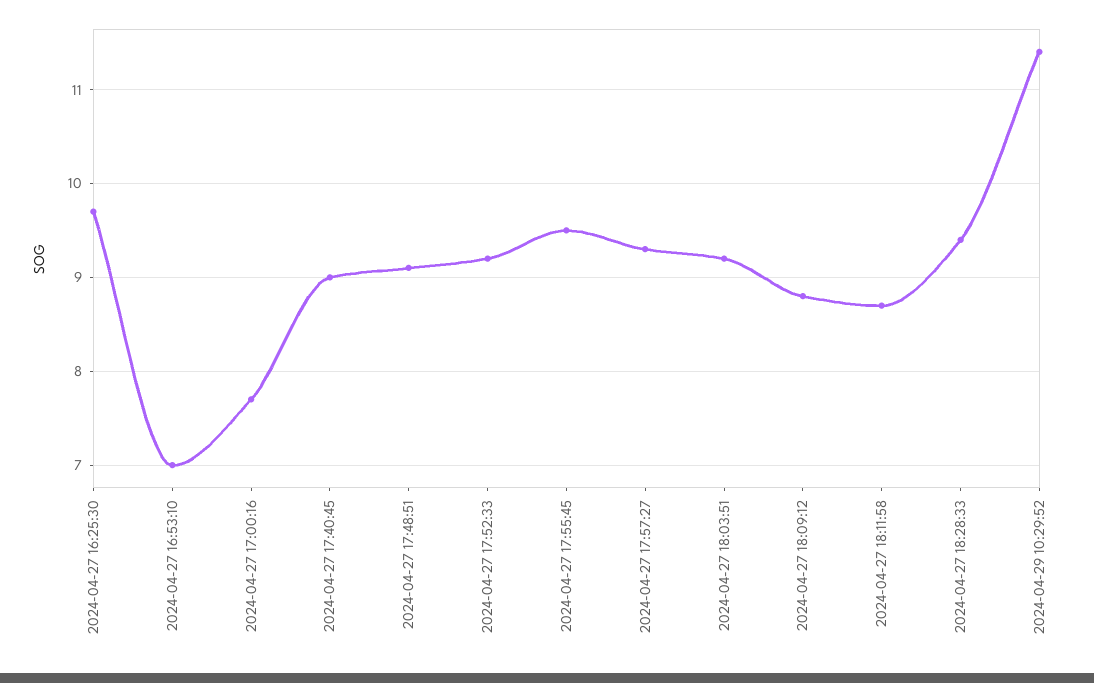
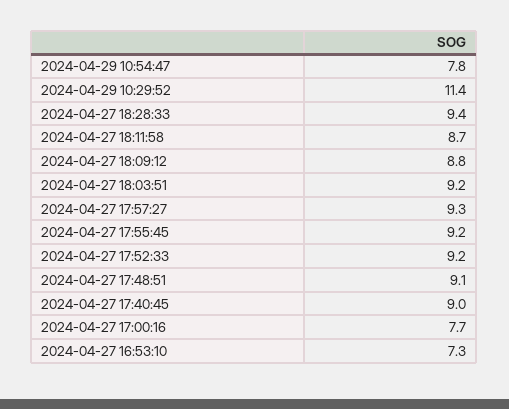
2024-04-27 16:25:30: 9.7 -> none
2024-04-27 16:53:10: 7 -> 7.3
2024-04-27 17:55:45: 9.5 -> 9.2
2024-04-29 10:54:47: none -> 7.8

